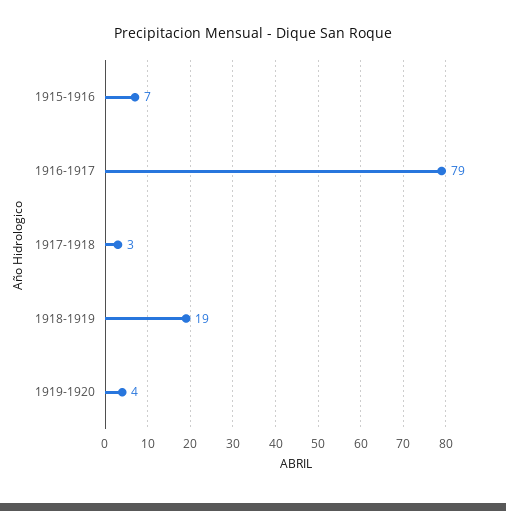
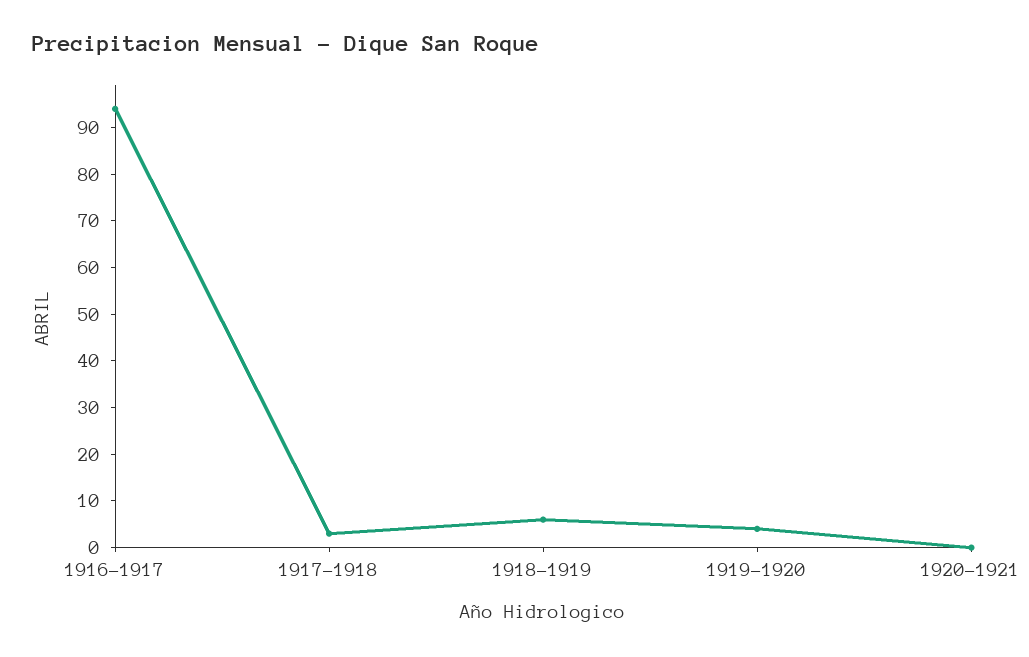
1915-1916: 7 -> none
1916-1917: 79 -> 95
1918-1919: 19 -> 5
1920-1921: none -> 0

